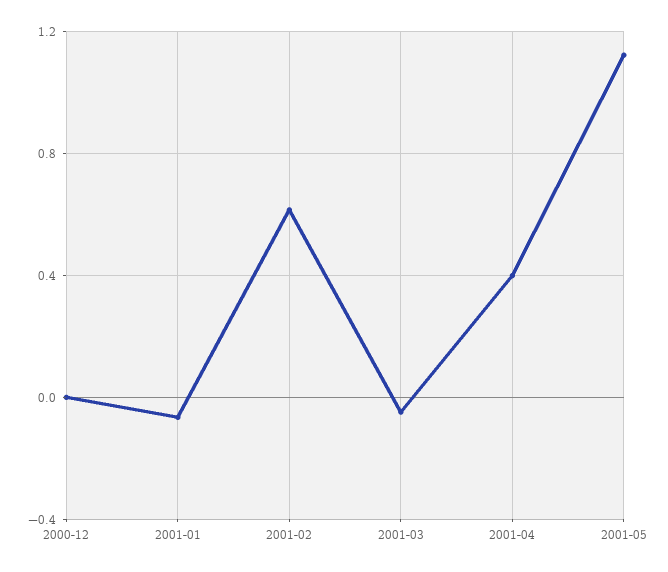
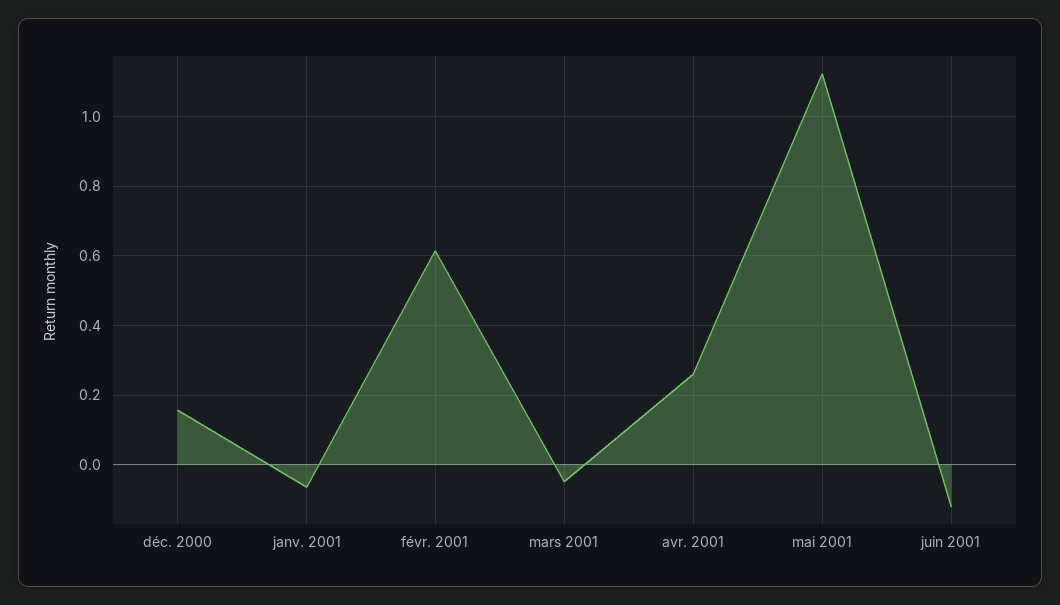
2000-12: 0 -> 0.16
2001-04: 0.4 -> 0.26
juin 2001: none -> -0.12

